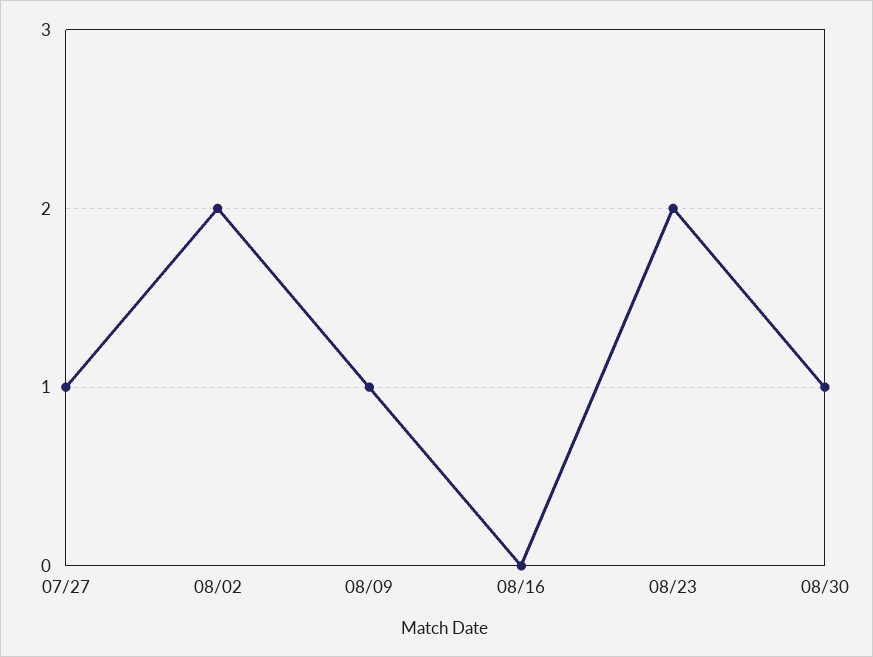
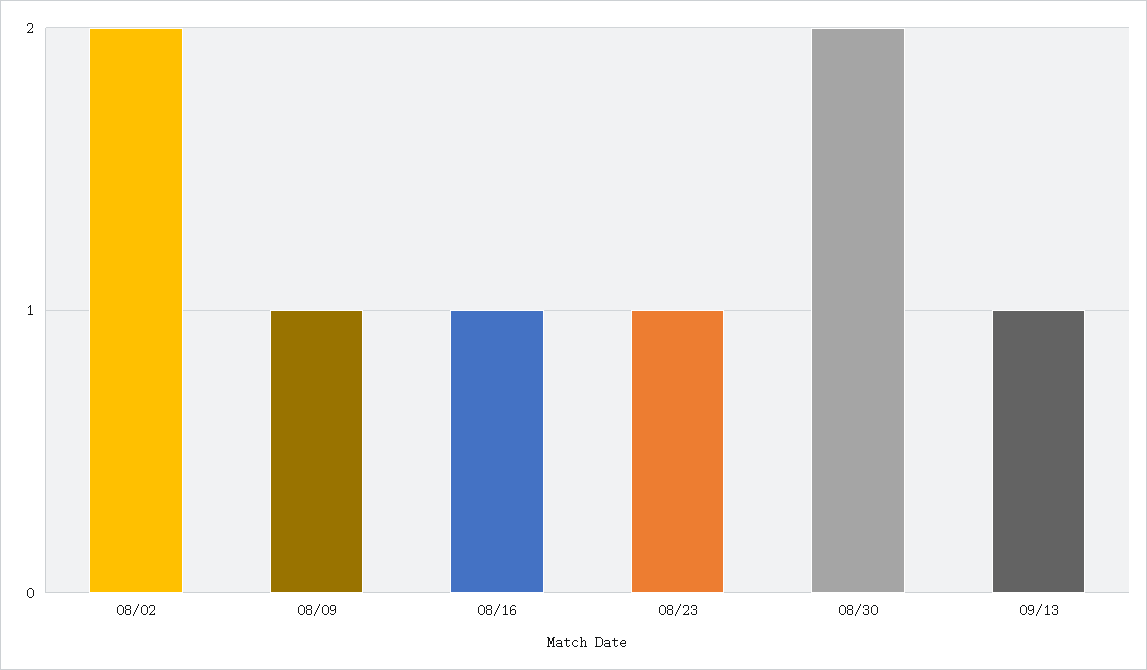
07/27: 1 -> none
08/16: 0 -> 1
08/23: 2 -> 1
08/30: 1 -> 2
09/13: none -> 1

